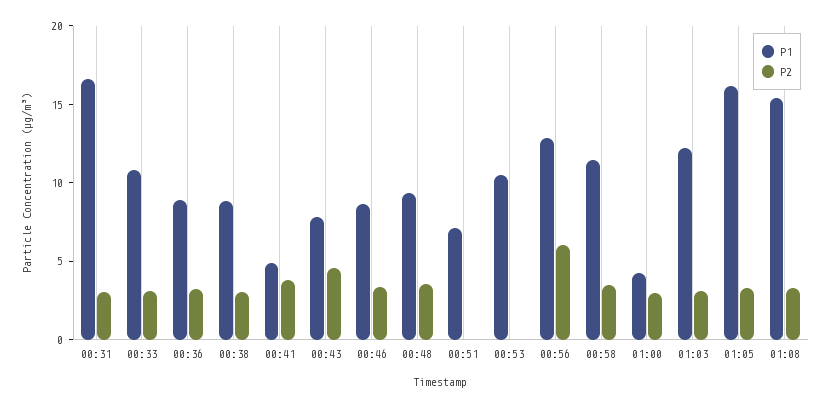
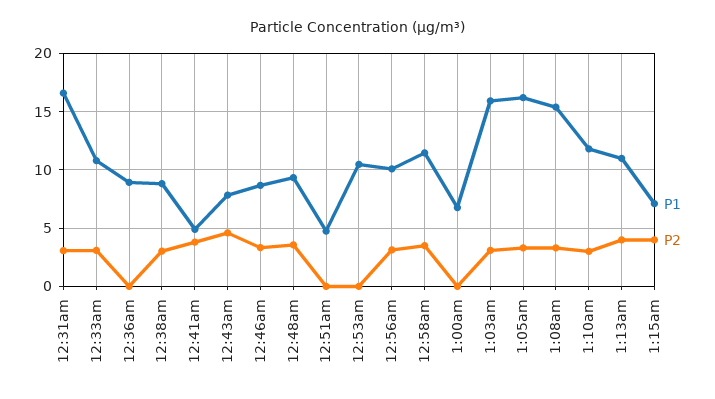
P2, 00:36: 3 -> 0
P1, 00:51: 7 -> 5
P1, 00:56: 13 -> 10
P2, 00:56: 6 -> 3
P1, 01:00: 4 -> 7
P2, 01:00: 3 -> 0
P1, 01:03: 12 -> 16
P1, 1:10am: none -> 12
P2, 1:10am: none -> 3
P1, 1:13am: none -> 11
P2, 1:13am: none -> 4
P1, 1:15am: none -> 7
P2, 1:15am: none -> 4

